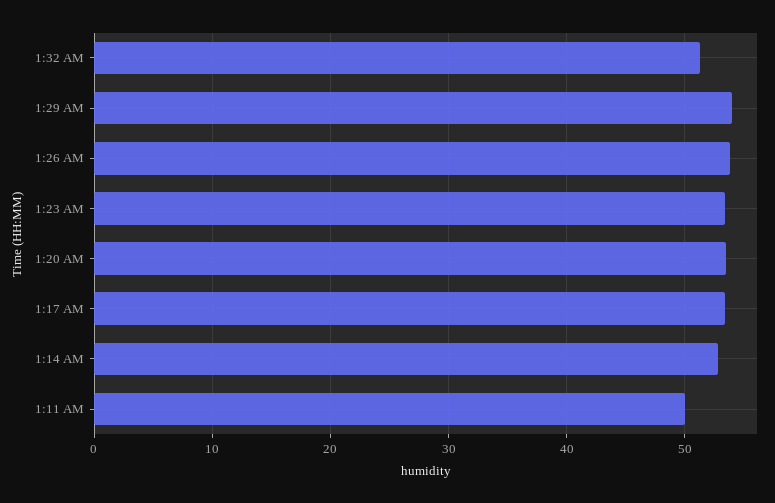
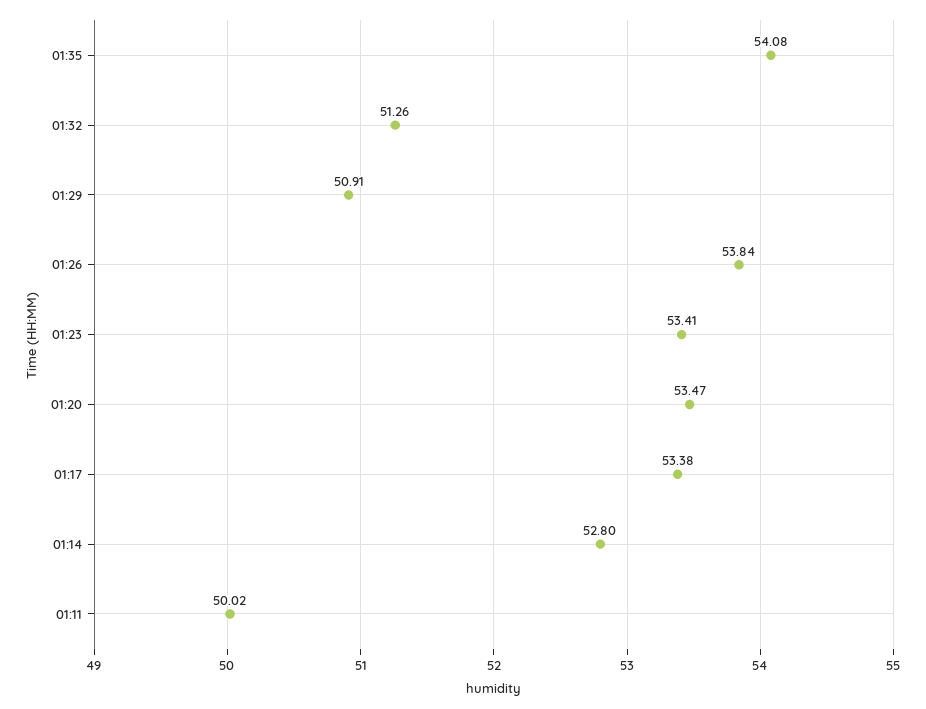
1:29 AM: 54 -> 50.91
01:35: none -> 54.08

